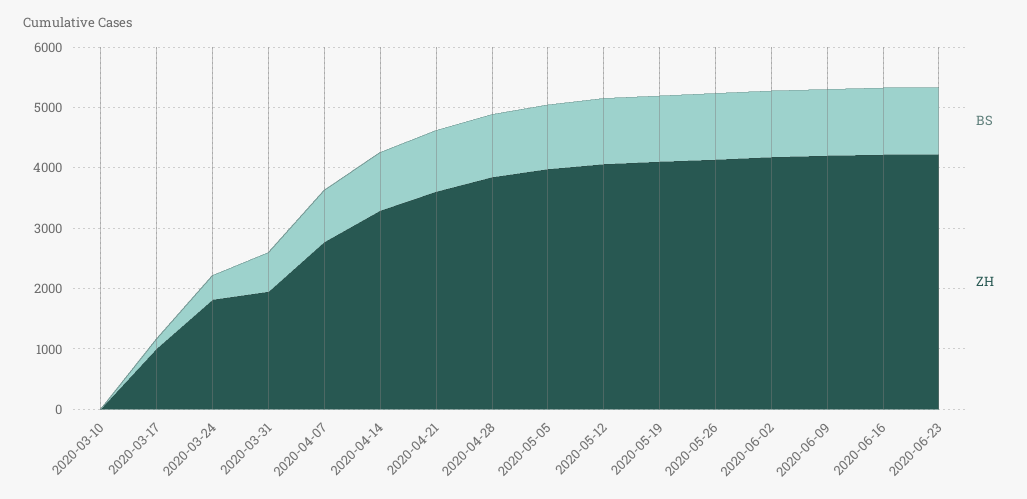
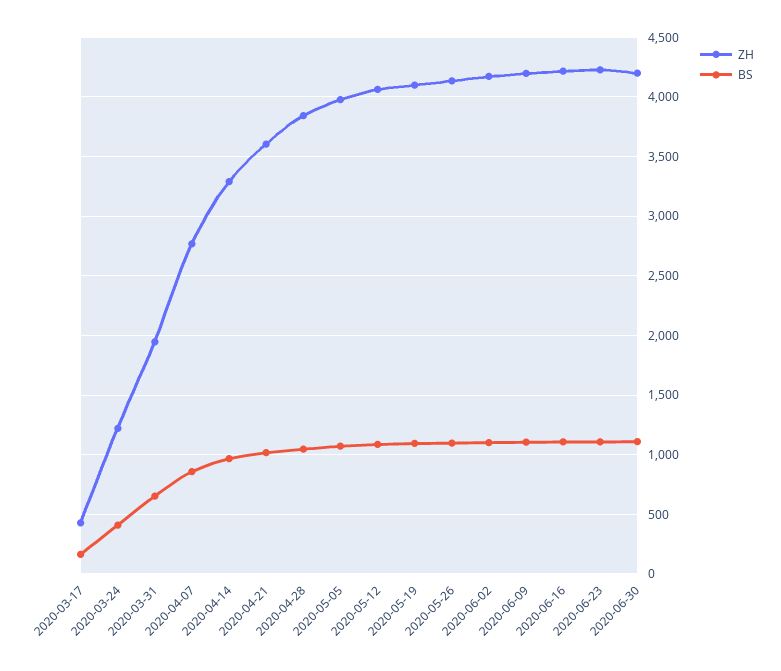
BS, 2020-03-10: 0 -> none
ZH, 2020-03-10: 0 -> none
ZH, 2020-03-17: 1000 -> 400
ZH, 2020-03-24: 1800 -> 1200
ZH, 2020-06-30: none -> 4200
BS, 2020-06-30: none -> 1100

